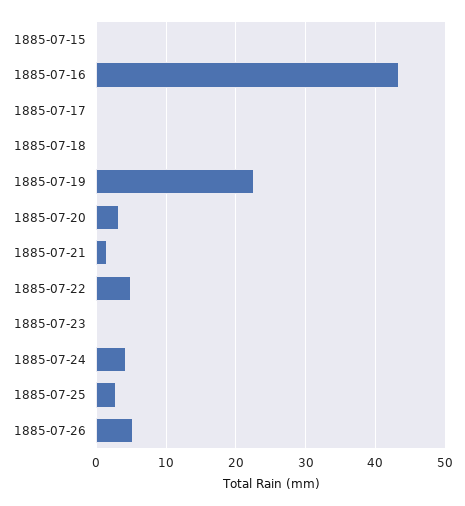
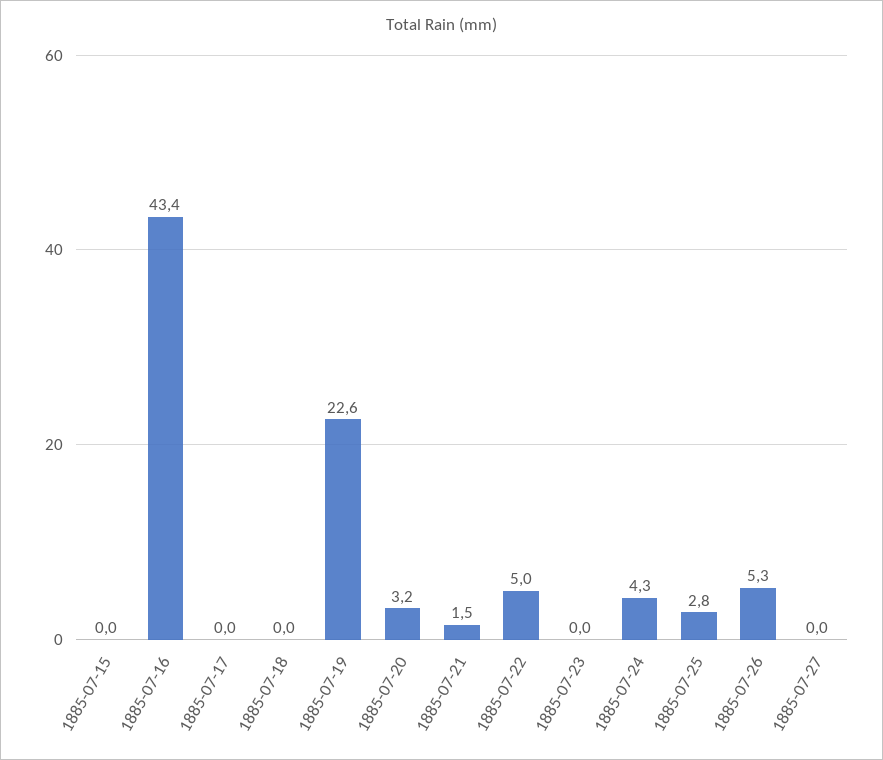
1885-07-27: none -> 0

